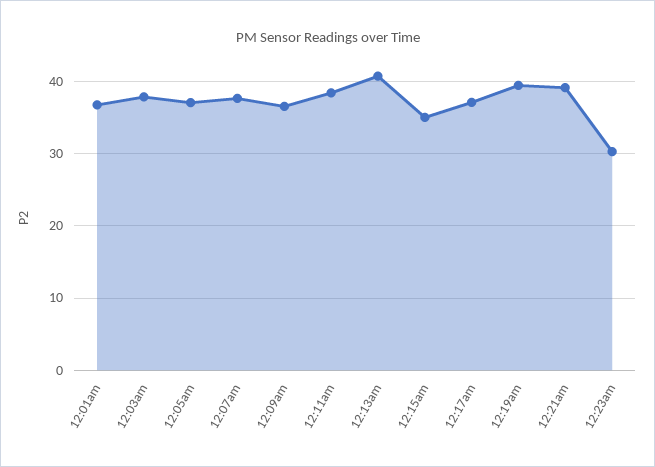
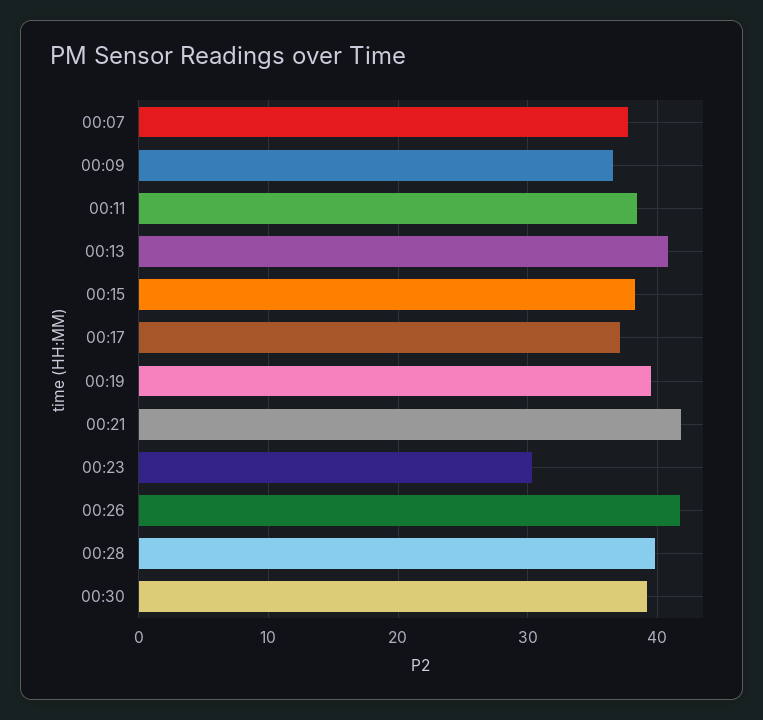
12:01am: 37 -> none
12:03am: 38 -> none
12:05am: 37 -> none
12:15am: 35 -> 38
12:21am: 39 -> 42
00:26: none -> 42
00:28: none -> 40
00:30: none -> 39

